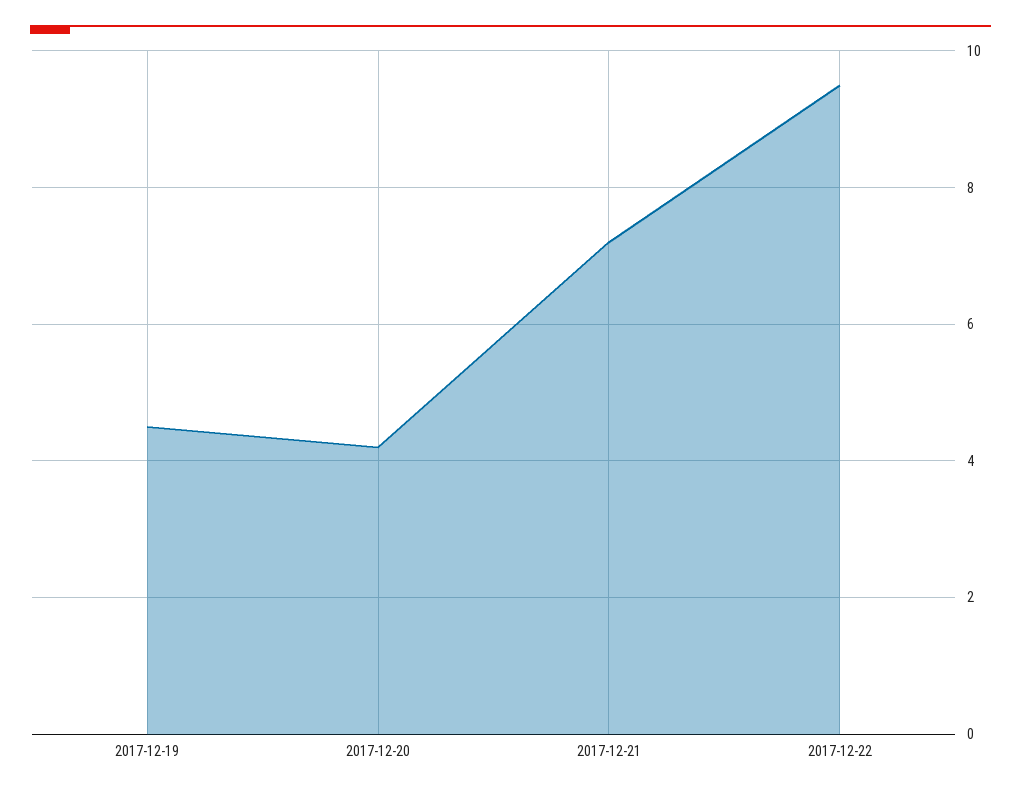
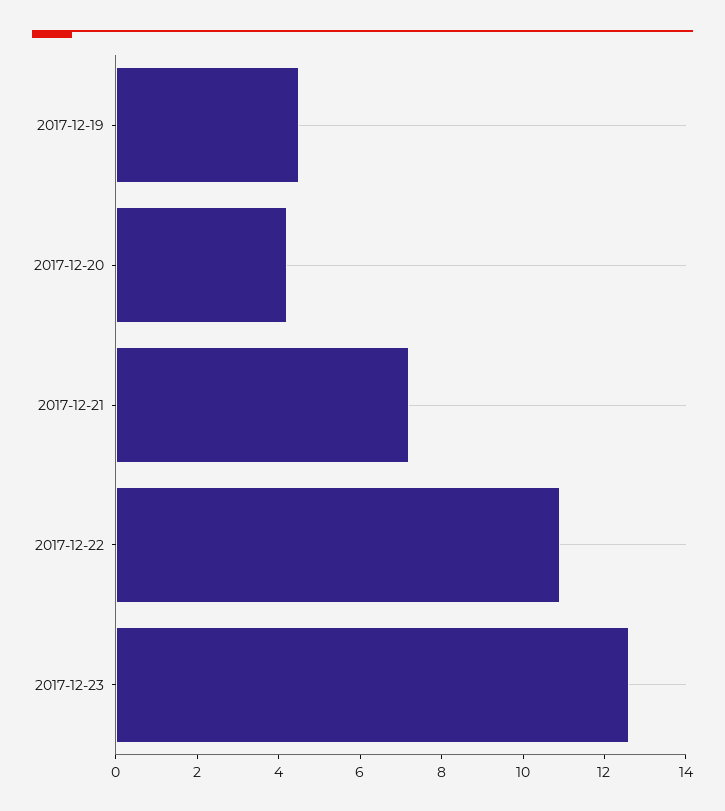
2017-12-22: 9.5 -> 11
2017-12-23: none -> 12.5

